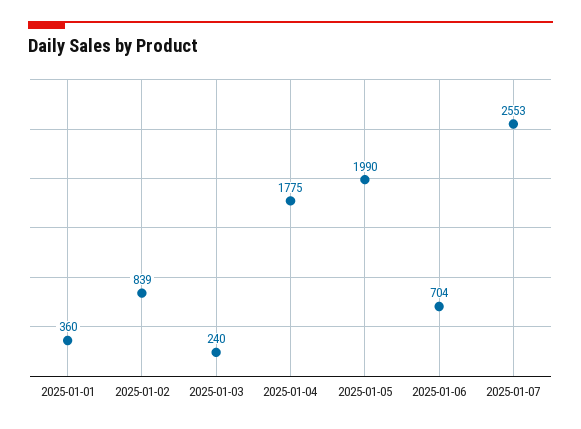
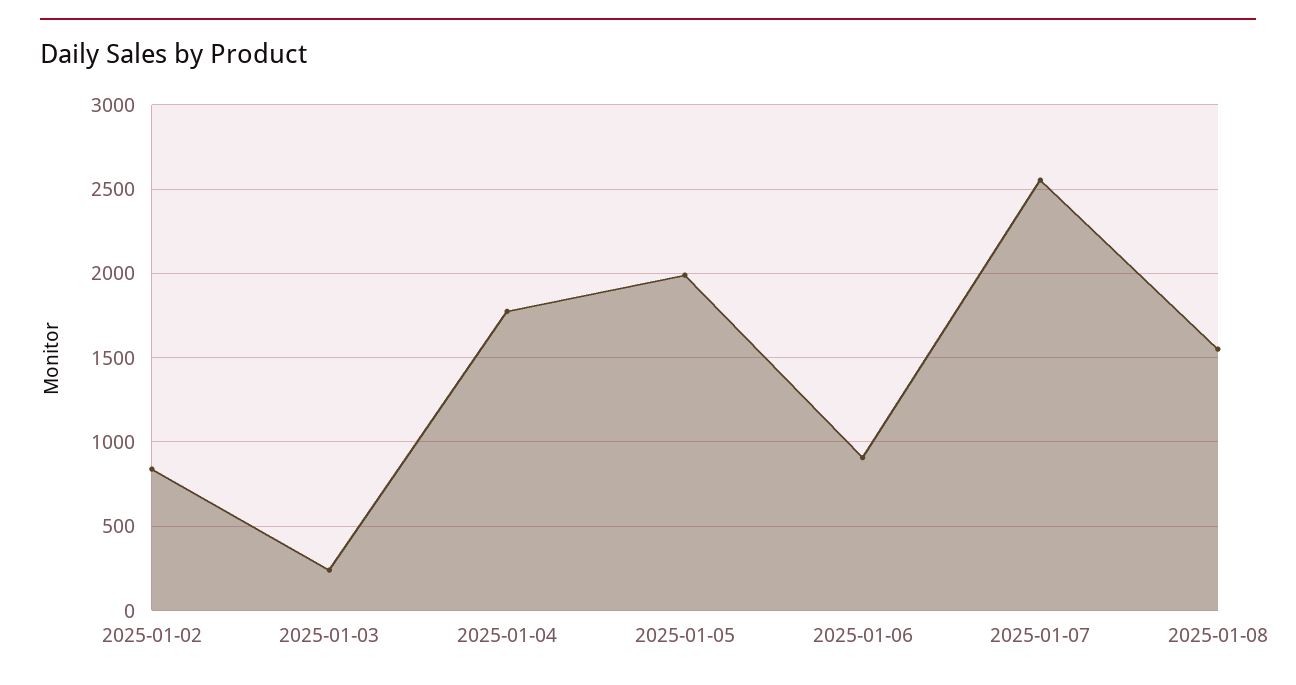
2025-01-01: 360 -> none
2025-01-06: 704 -> 900
2025-01-08: none -> 1550

